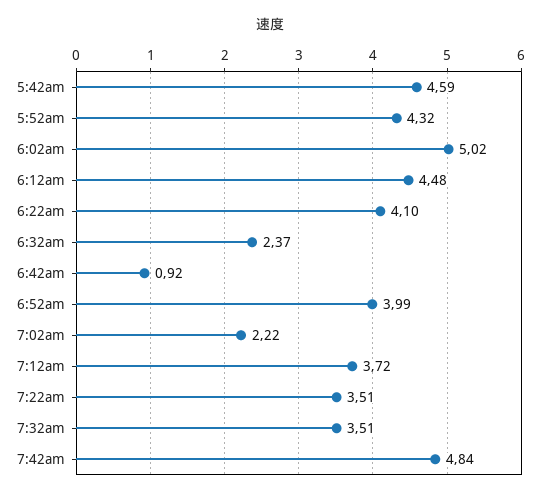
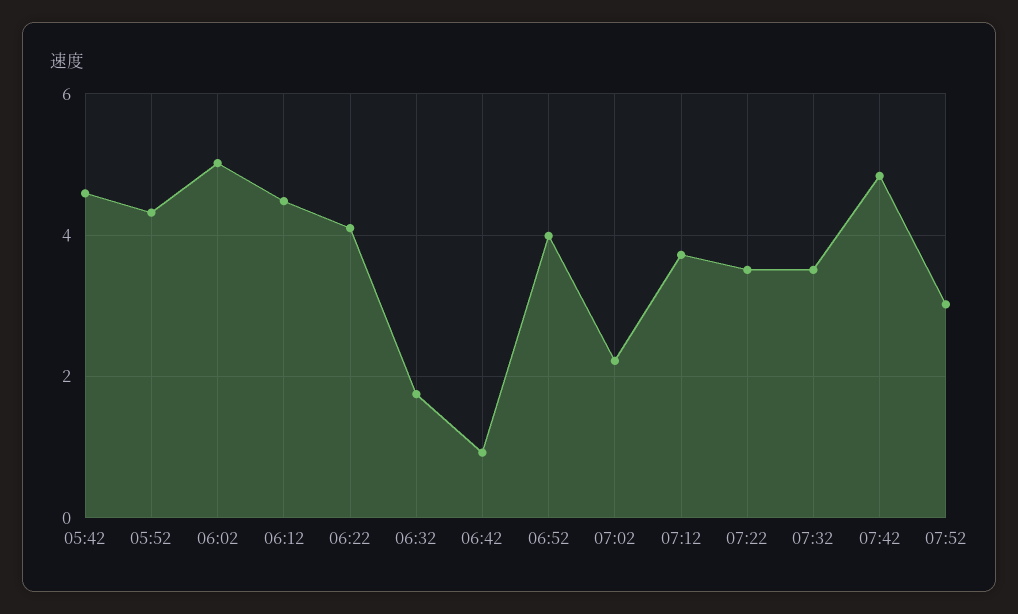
6:32am: 2.37 -> 1.8
07:52: none -> 3

